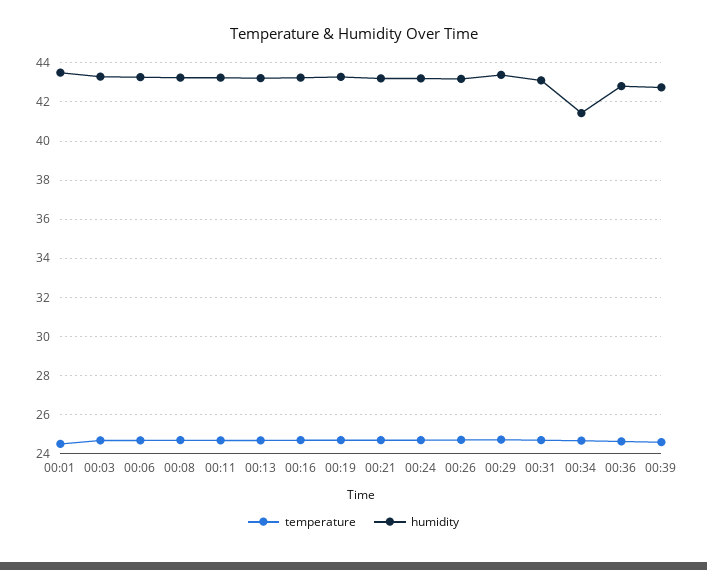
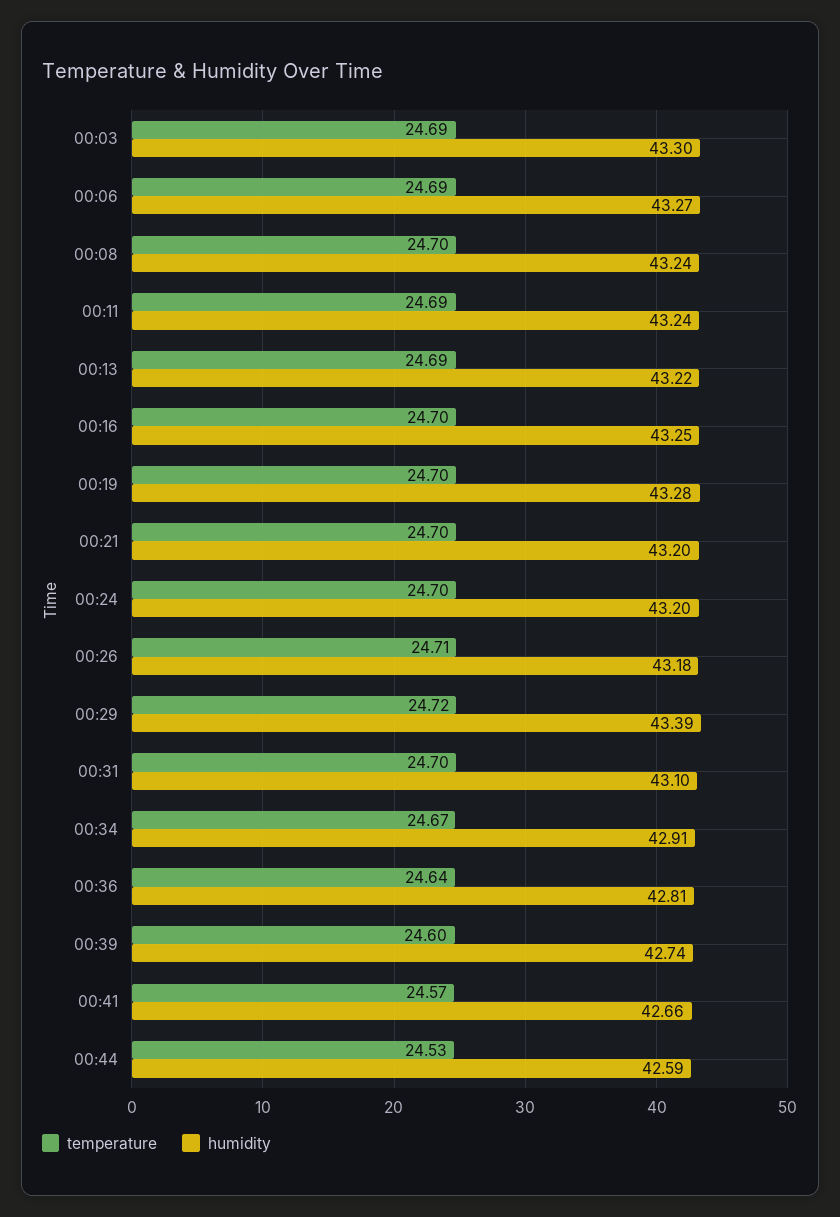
temperature, 00:01: 24.5 -> none
humidity, 00:01: 43.5 -> none
humidity, 00:34: 41.5 -> 42.91
temperature, 00:41: none -> 24.57
humidity, 00:41: none -> 42.66
temperature, 00:44: none -> 24.53
humidity, 00:44: none -> 42.59

